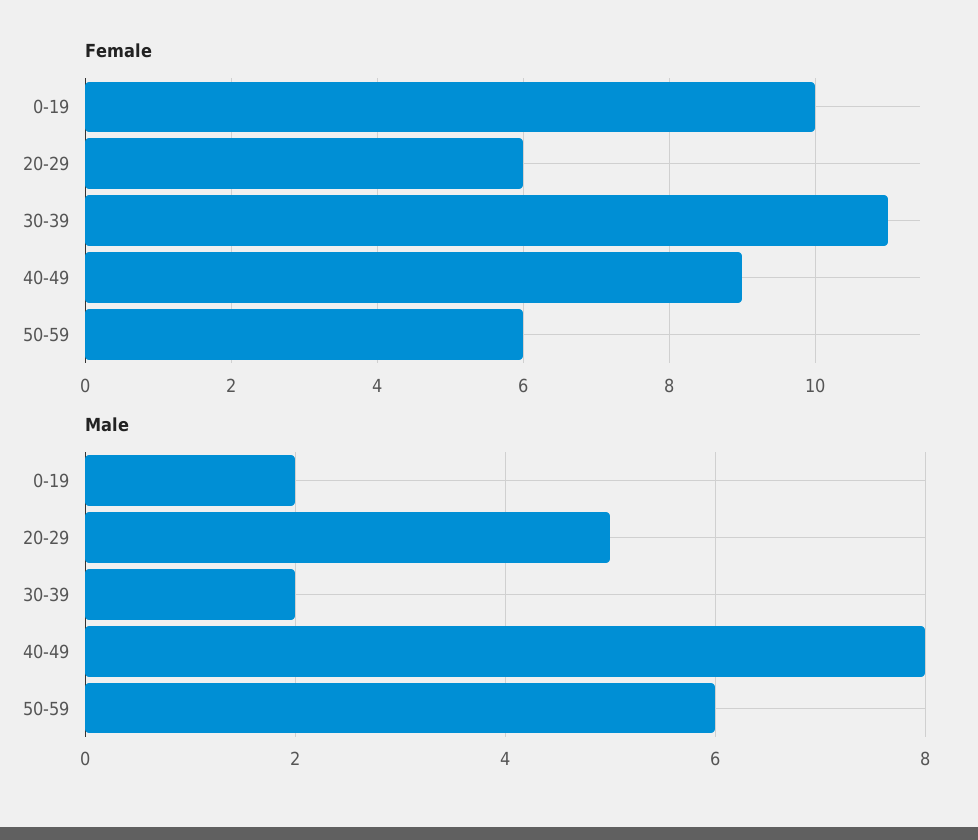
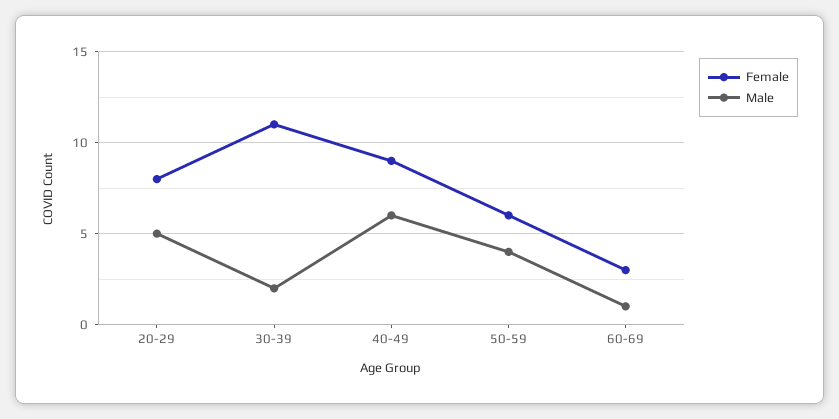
Female, 0-19: 10 -> none
Female, 20-29: 6 -> 8
Male, 0-19: 2 -> none
Male, 40-49: 8 -> 6
Male, 50-59: 6 -> 4
Female, 60-69: none -> 3
Male, 60-69: none -> 1

